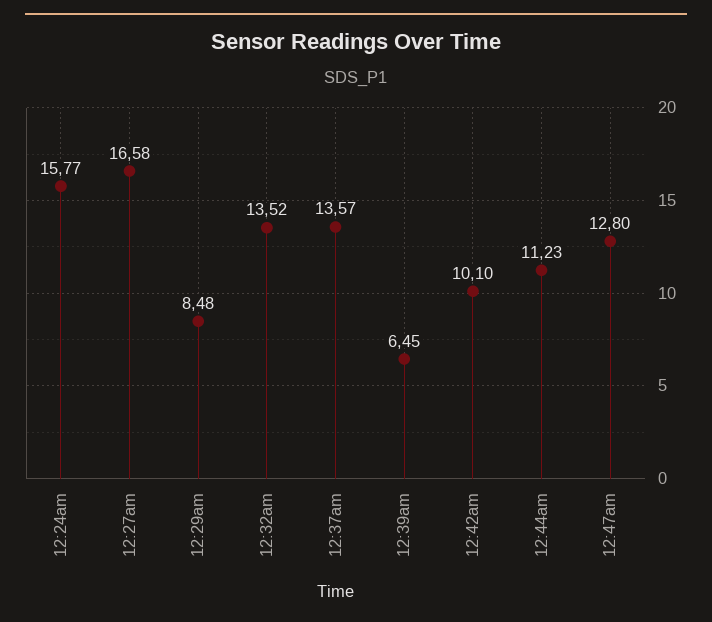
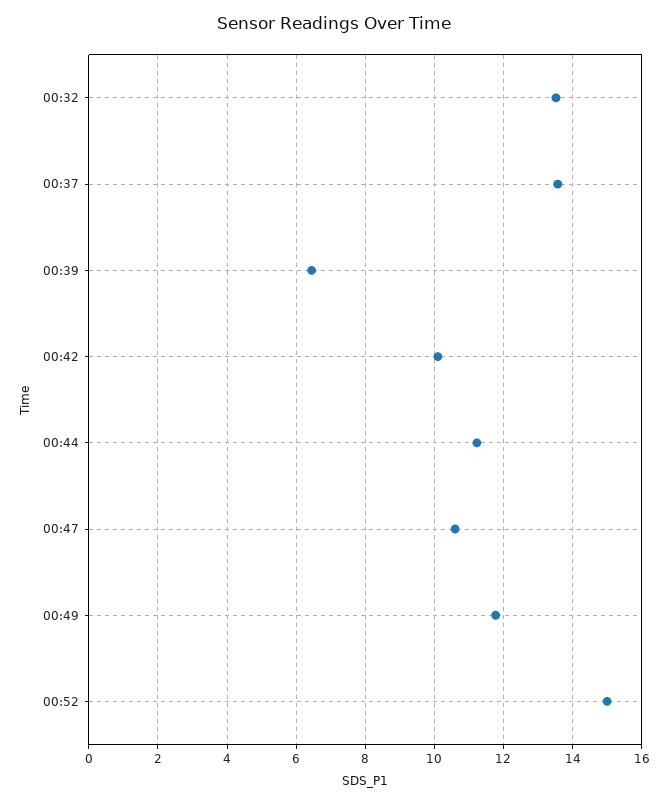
12:24am: 15.77 -> none
12:27am: 16.58 -> none
12:29am: 8.48 -> none
12:47am: 12.8 -> 10.6
00:49: none -> 11.8
00:52: none -> 15

